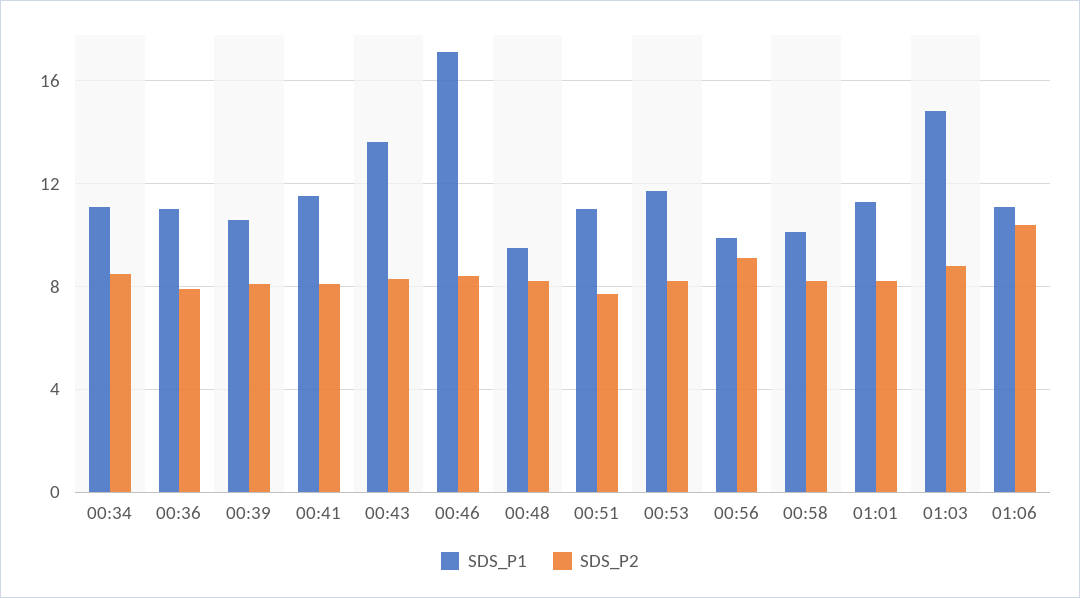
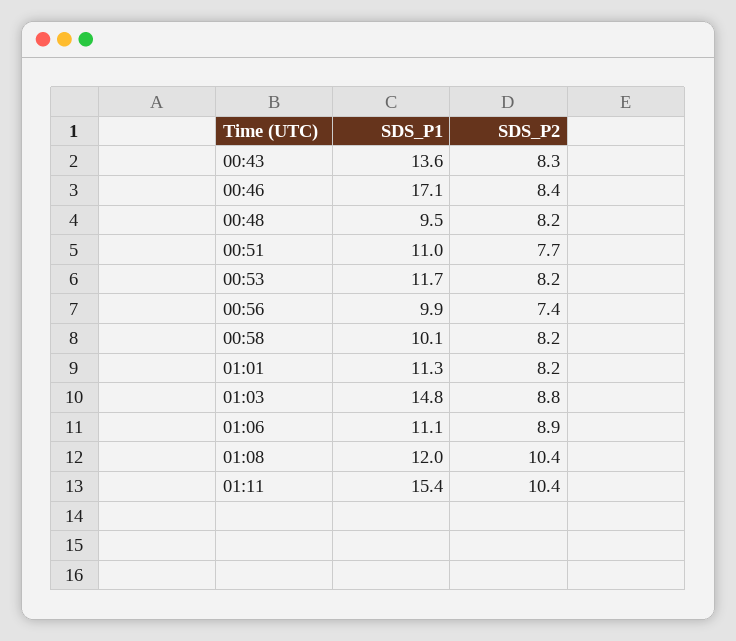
SDS_P1, 00:34: 11 -> none
SDS_P2, 00:34: 8.5 -> none
SDS_P1, 00:36: 11 -> none
SDS_P2, 00:36: 8 -> none
SDS_P1, 00:39: 10.5 -> none
SDS_P2, 00:39: 8 -> none
SDS_P1, 00:41: 11.5 -> none
SDS_P2, 00:41: 8 -> none
SDS_P2, 00:56: 9 -> 7.4
SDS_P2, 01:06: 10.5 -> 8.9
SDS_P1, 01:08: none -> 12
SDS_P2, 01:08: none -> 10.4
SDS_P1, 01:11: none -> 15.4
SDS_P2, 01:11: none -> 10.4

